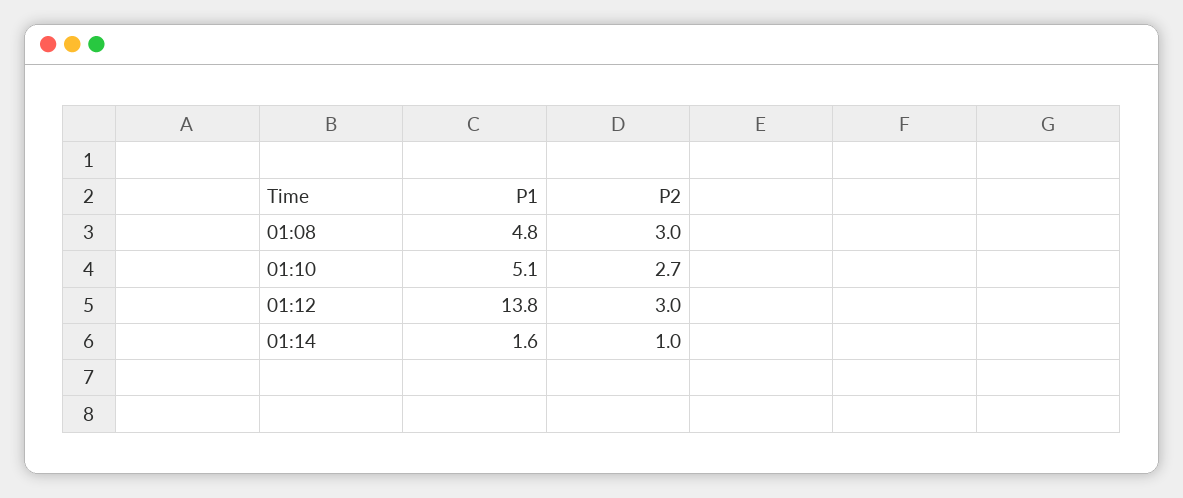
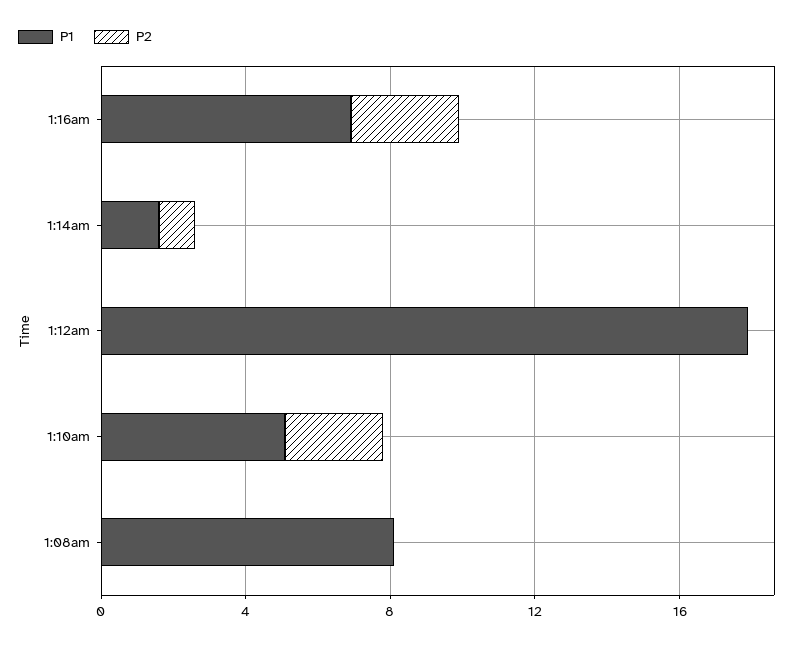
P1, 01:08: 4.8 -> 8
P2, 01:08: 3 -> 0
P1, 01:12: 13.8 -> 18
P2, 01:12: 3 -> 0
P1, 1:16am: none -> 7
P2, 1:16am: none -> 3

